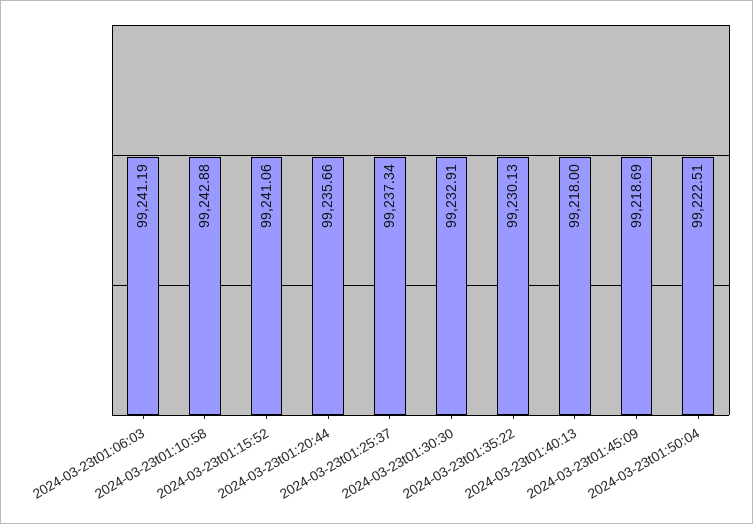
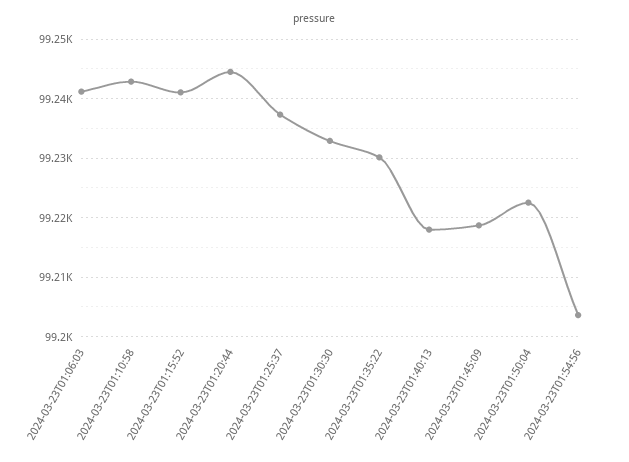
2024-03-23t01:20:44: 99235.66 -> 99244
2024-03-23T01:54:56: none -> 99204

